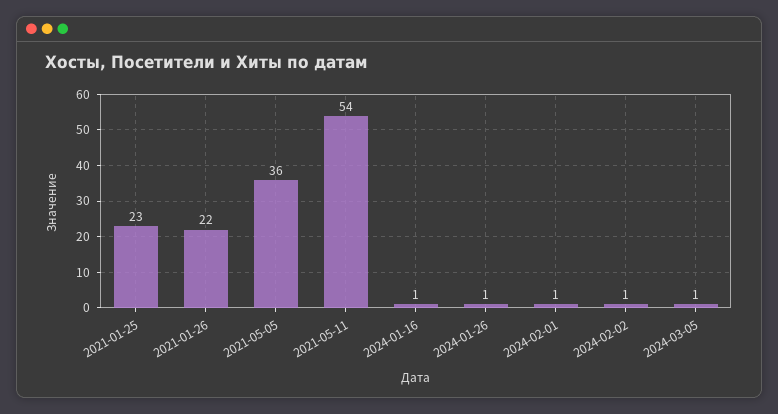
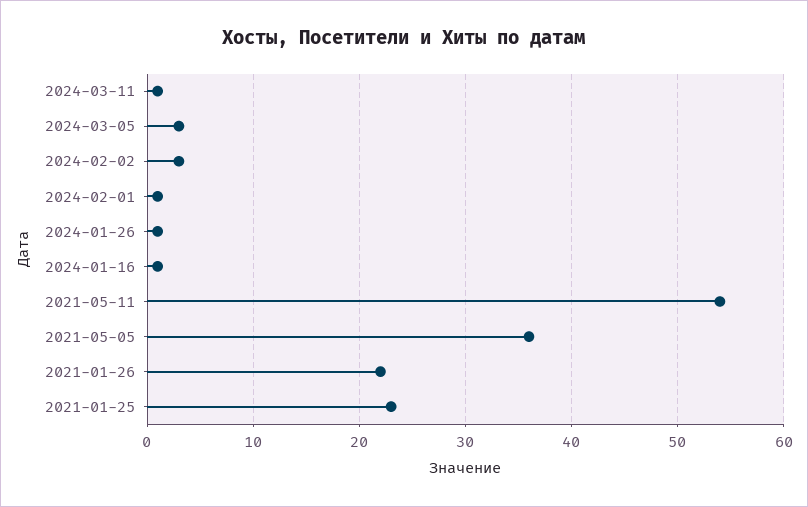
2024-02-02: 1 -> 3
2024-03-05: 1 -> 3
2024-03-11: none -> 1

